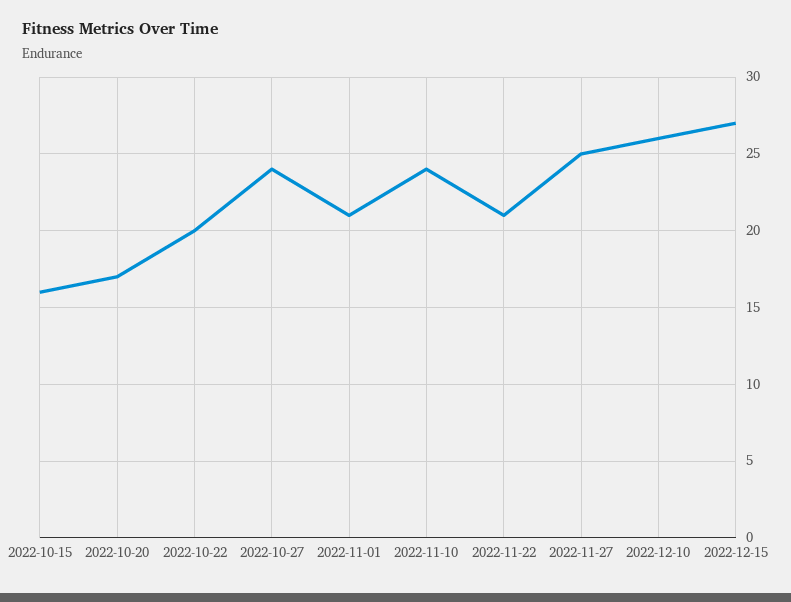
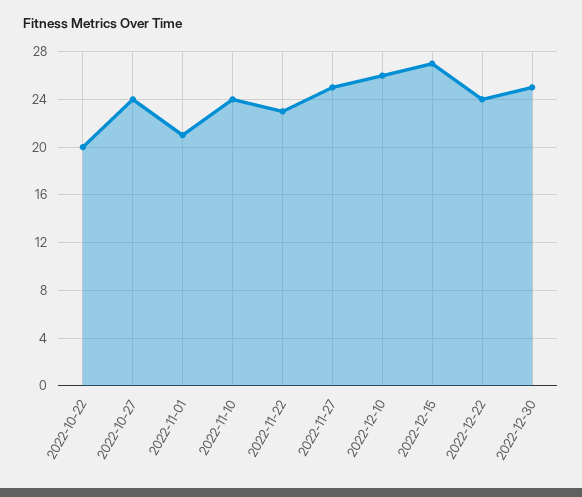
2022-10-15: 16 -> none
2022-10-20: 17 -> none
2022-11-22: 21 -> 23
2022-12-22: none -> 24
2022-12-30: none -> 25

